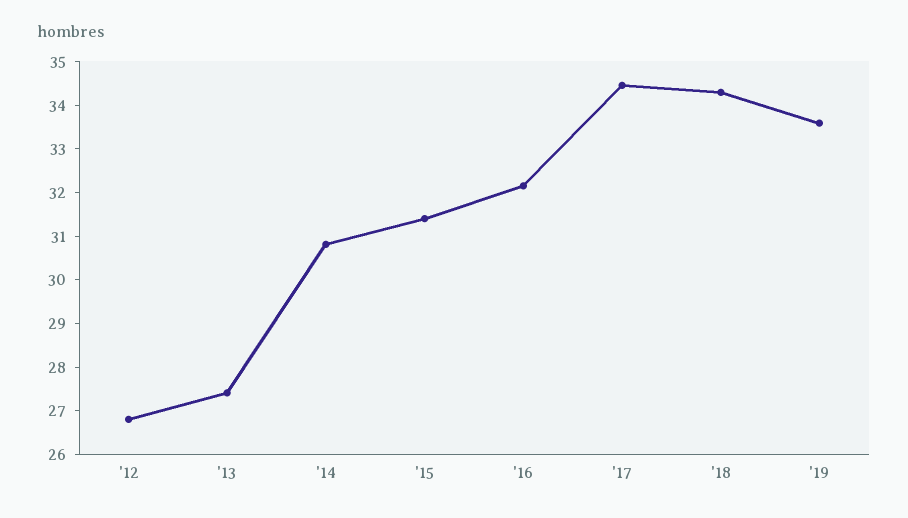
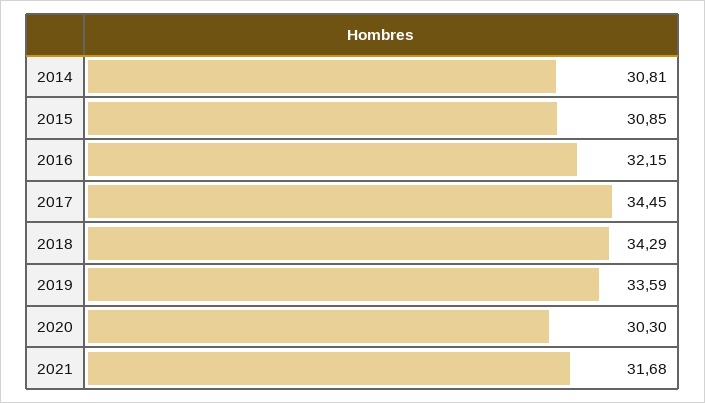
'12: 26.8 -> none
'13: 27.4 -> none
'15: 31.4 -> 30.85
2020: none -> 30.3
2021: none -> 31.68

